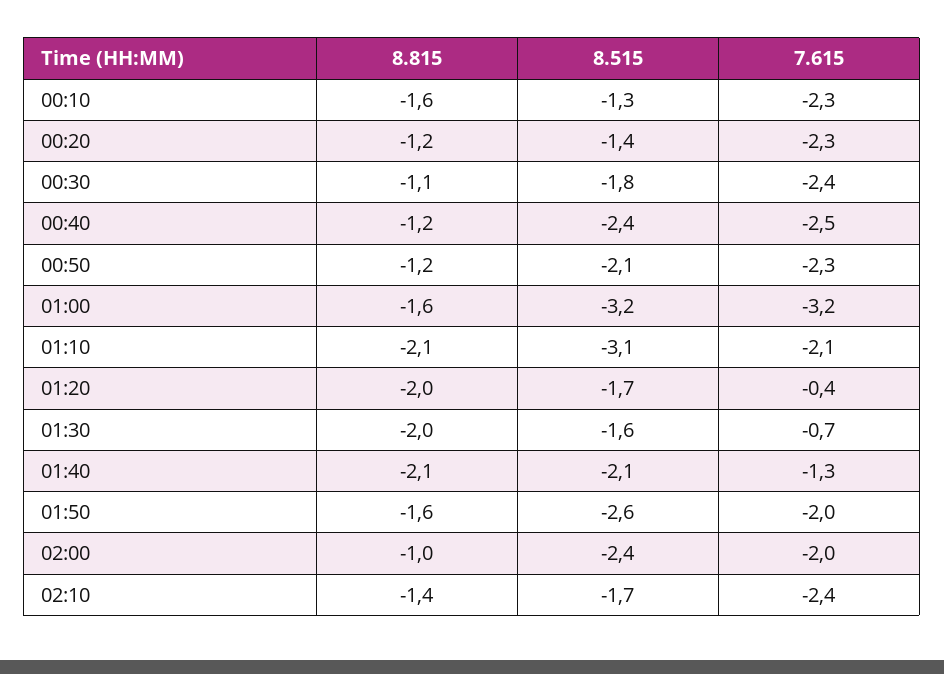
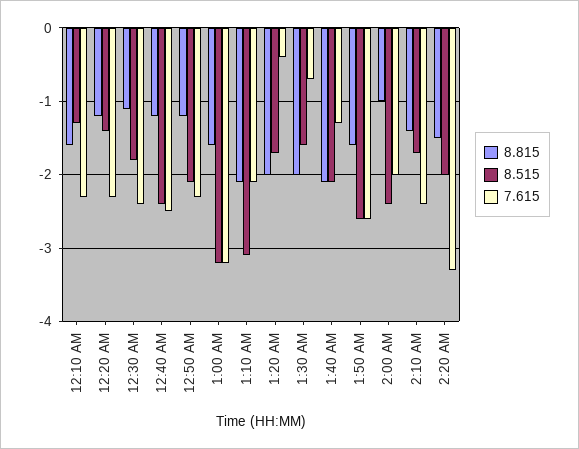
7.615, 01:50: -2 -> -2.6
8.815, 2:20 AM: none -> -1.5
8.515, 2:20 AM: none -> -2
7.615, 2:20 AM: none -> -3.3

